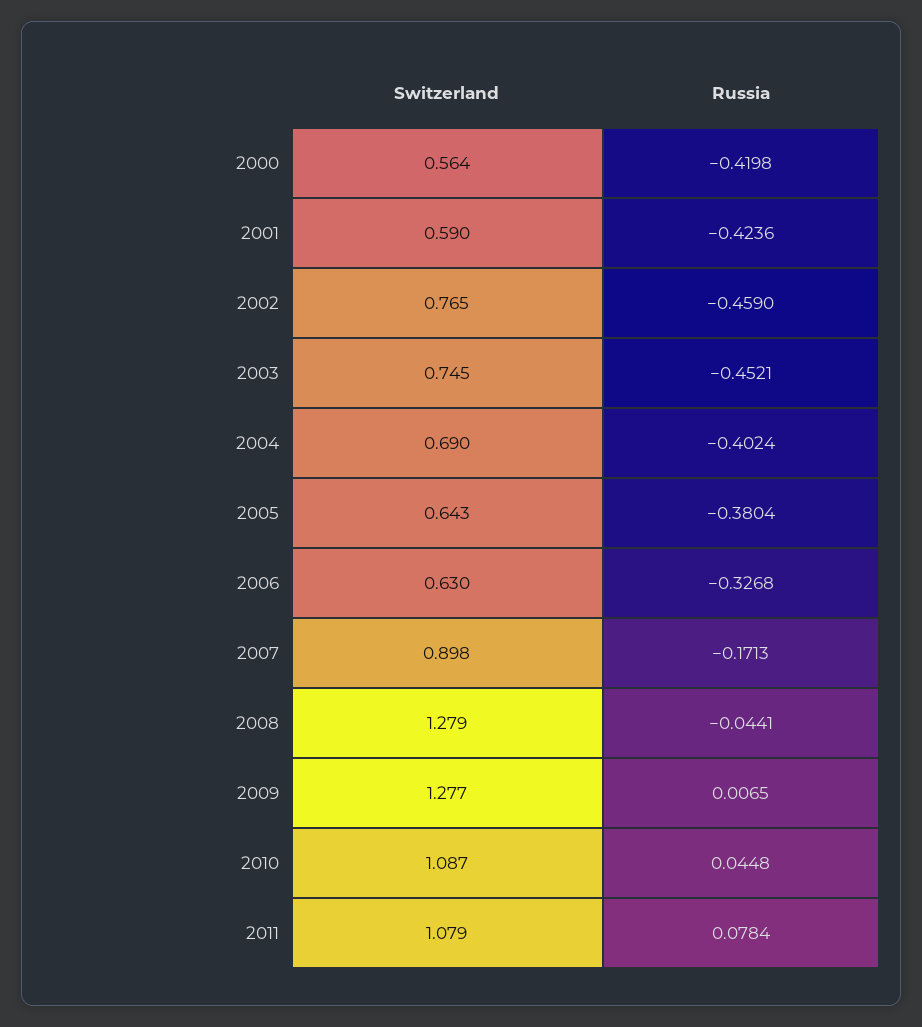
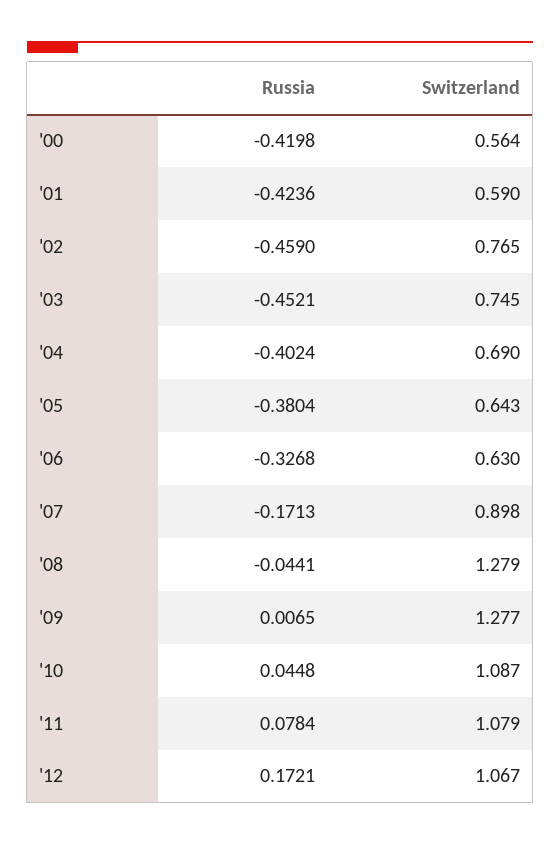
Russia, '12: none -> 0.1721
Switzerland, '12: none -> 1.067

